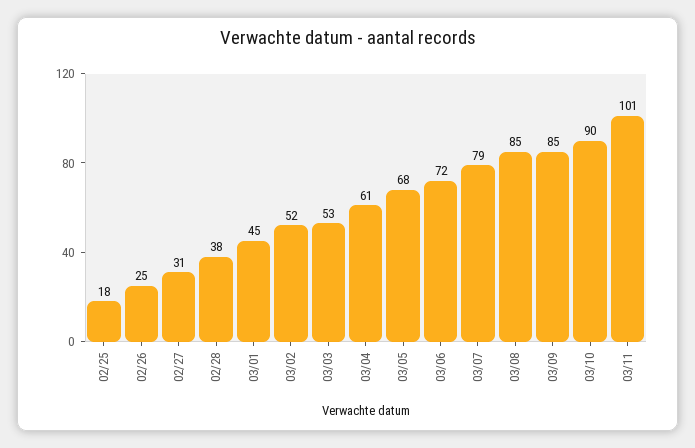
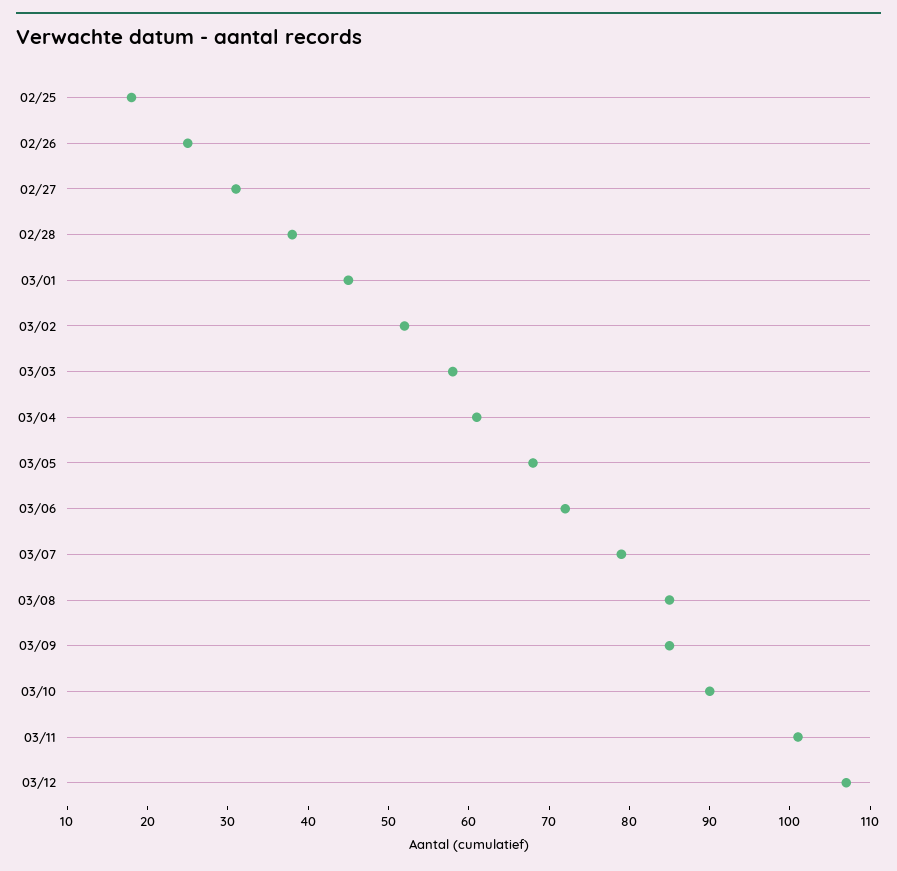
03/03: 53 -> 58
03/12: none -> 107

